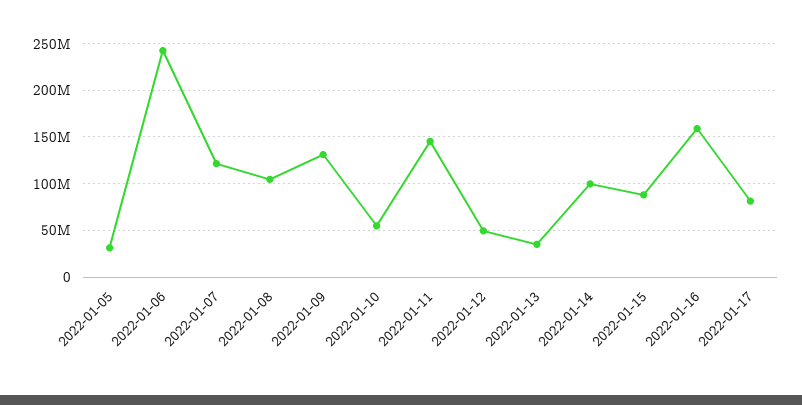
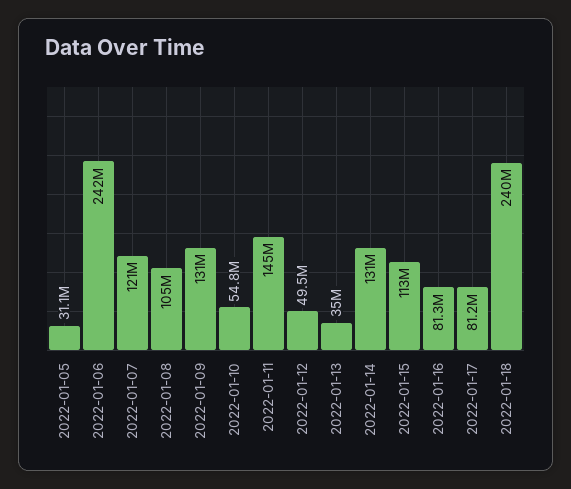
2022-01-14: 100000000 -> 131000000
2022-01-15: 90000000 -> 113000000
2022-01-16: 160000000 -> 81300000
2022-01-18: none -> 240000000

